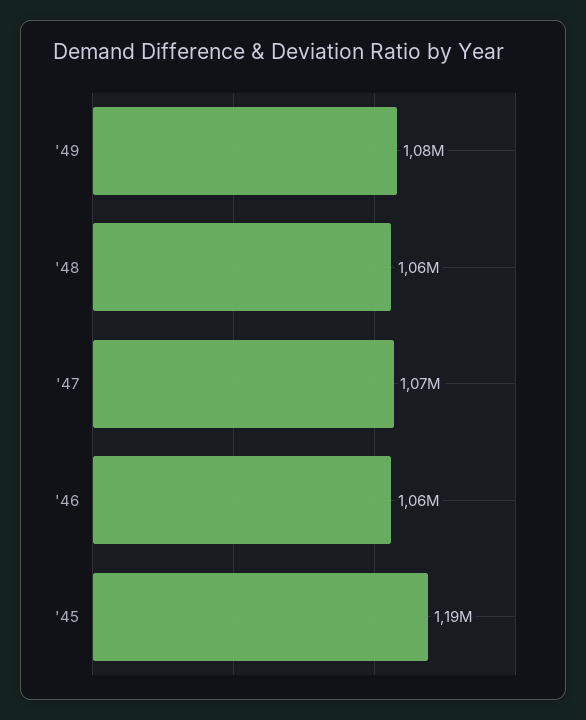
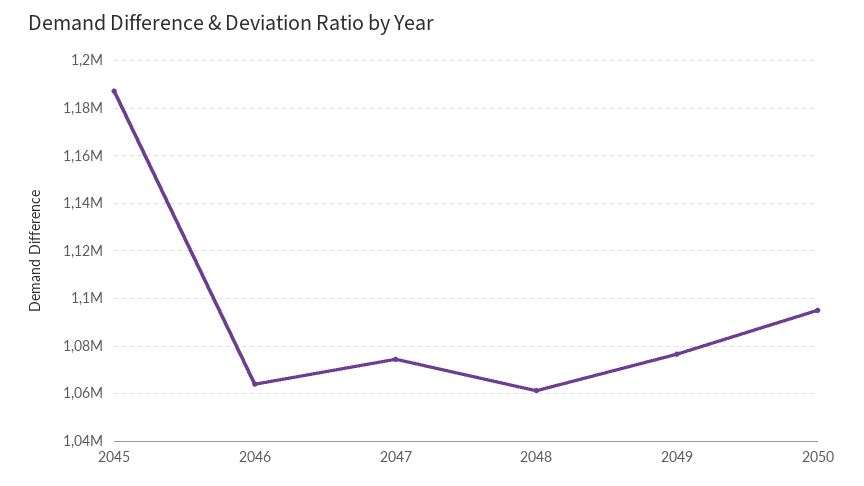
2050: none -> 1095000

